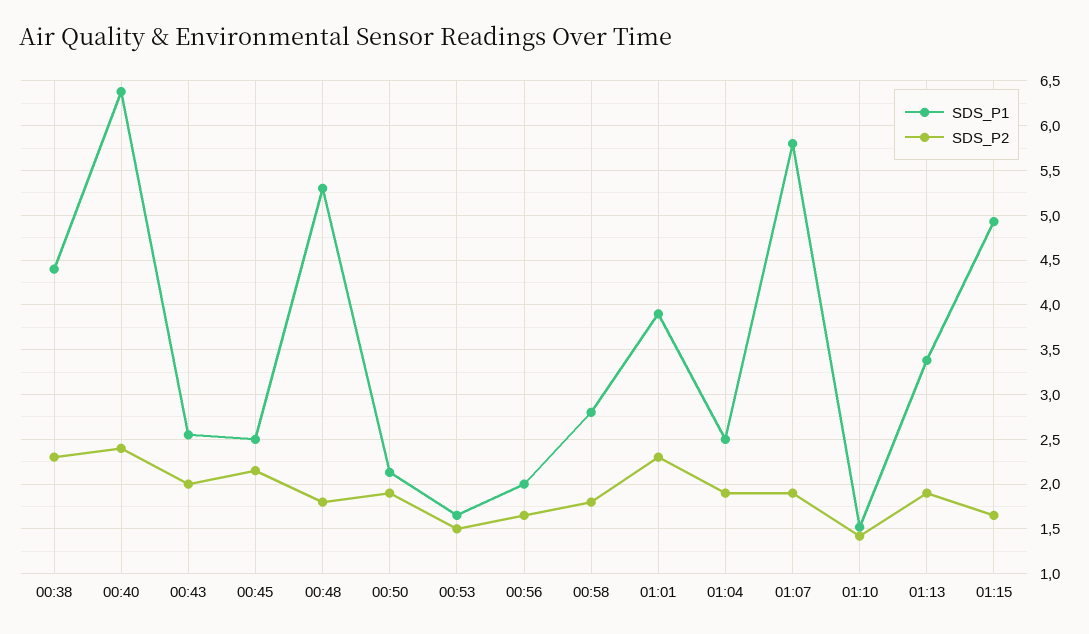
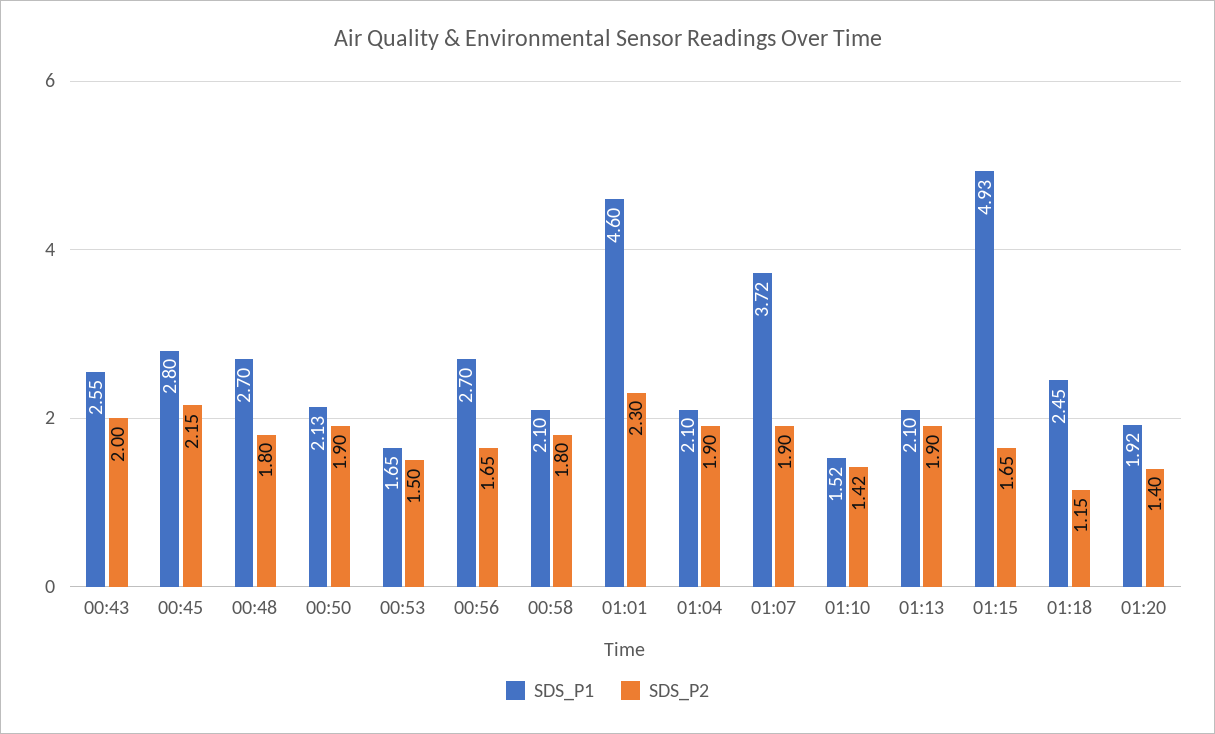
SDS_P1, 00:38: 4.4 -> none
SDS_P2, 00:38: 2.3 -> none
SDS_P1, 00:40: 6.4 -> none
SDS_P2, 00:40: 2.4 -> none
SDS_P1, 00:45: 2.5 -> 2.8
SDS_P1, 00:48: 5.3 -> 2.7
SDS_P1, 00:56: 2 -> 2.7
SDS_P1, 00:58: 2.8 -> 2.1
SDS_P1, 01:01: 3.9 -> 4.6
SDS_P1, 01:04: 2.5 -> 2.1
SDS_P1, 01:07: 5.8 -> 3.72
SDS_P1, 01:13: 3.4 -> 2.1
SDS_P1, 01:18: none -> 2.45
SDS_P2, 01:18: none -> 1.15
SDS_P1, 01:20: none -> 1.92
SDS_P2, 01:20: none -> 1.4

